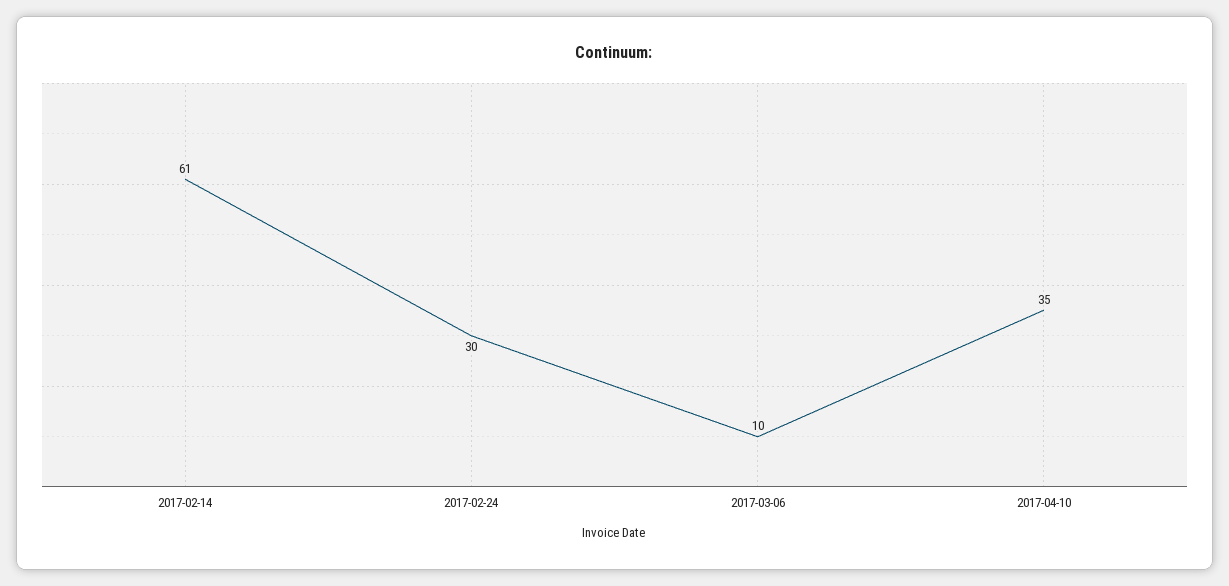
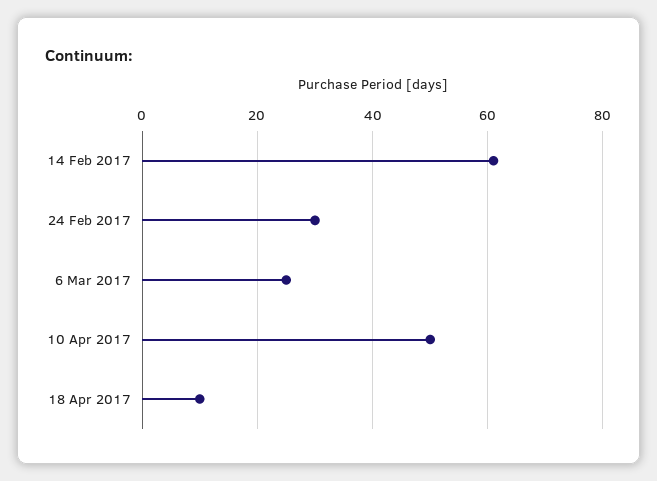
2017-03-06: 10 -> 25
2017-04-10: 35 -> 50
18 Apr 2017: none -> 10

